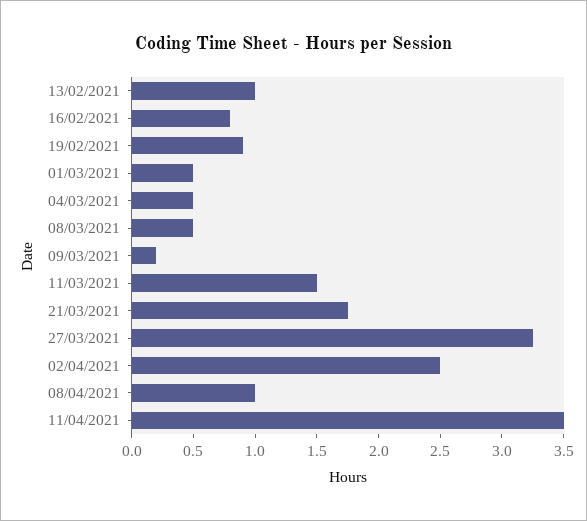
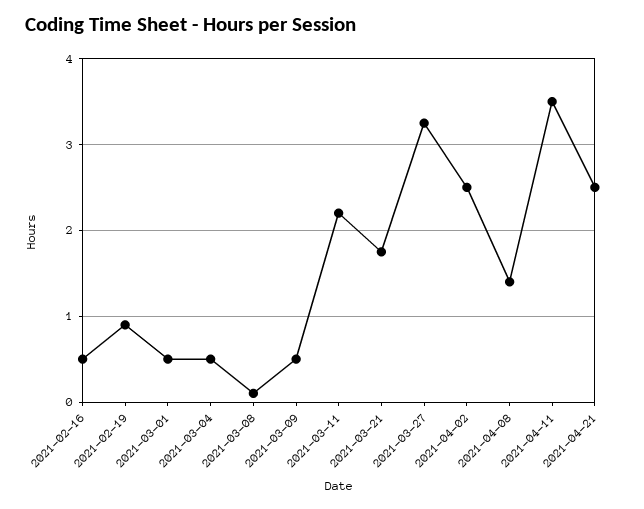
13/02/2021: 1 -> none
16/02/2021: 0.8 -> 0.5
08/03/2021: 0.5 -> 0.1
09/03/2021: 0.2 -> 0.5
11/03/2021: 1.5 -> 2.2
08/04/2021: 1 -> 1.4
2021-04-21: none -> 2.5

